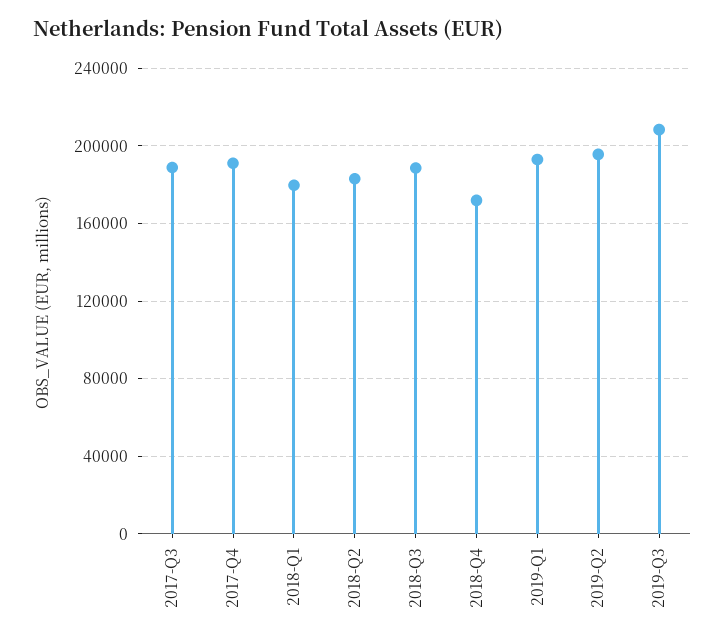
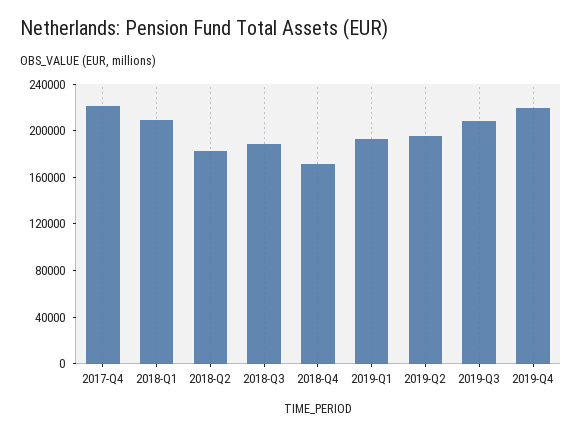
2017-Q3: 190000 -> none
2017-Q4: 190000 -> 220000
2018-Q1: 180000 -> 210000
2019-Q4: none -> 220000

